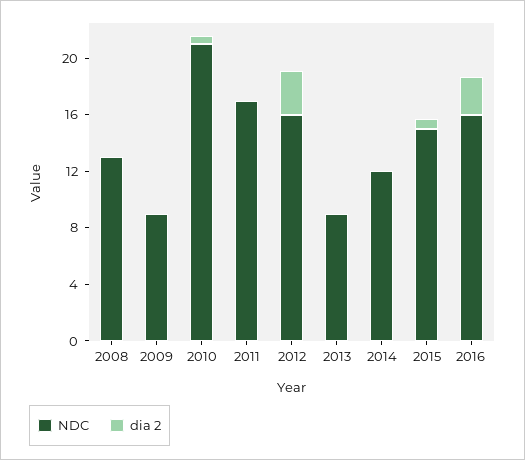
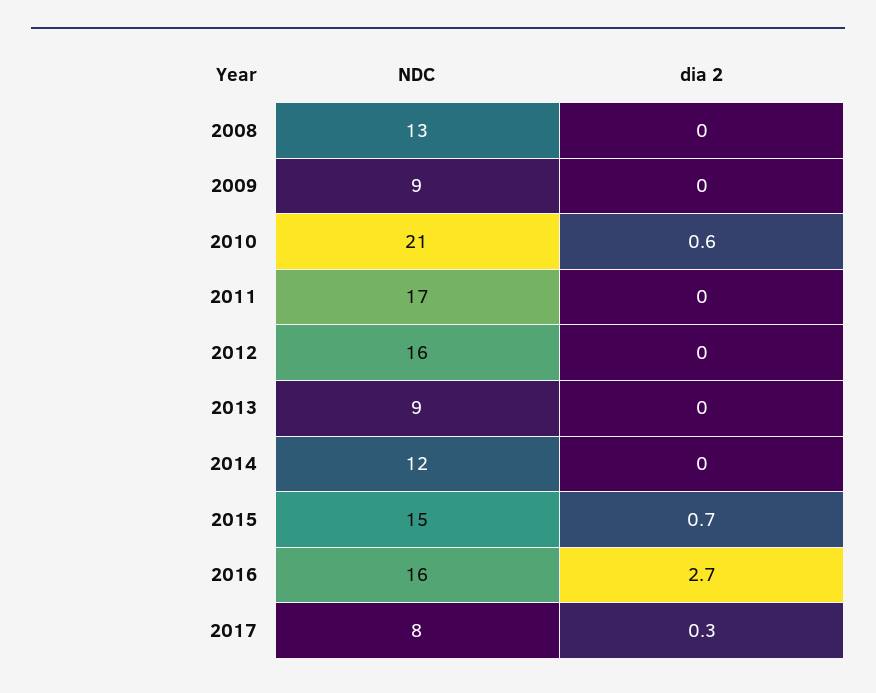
dia 2, 2012: 3 -> 0
NDC, 2017: none -> 8
dia 2, 2017: none -> 0.3

